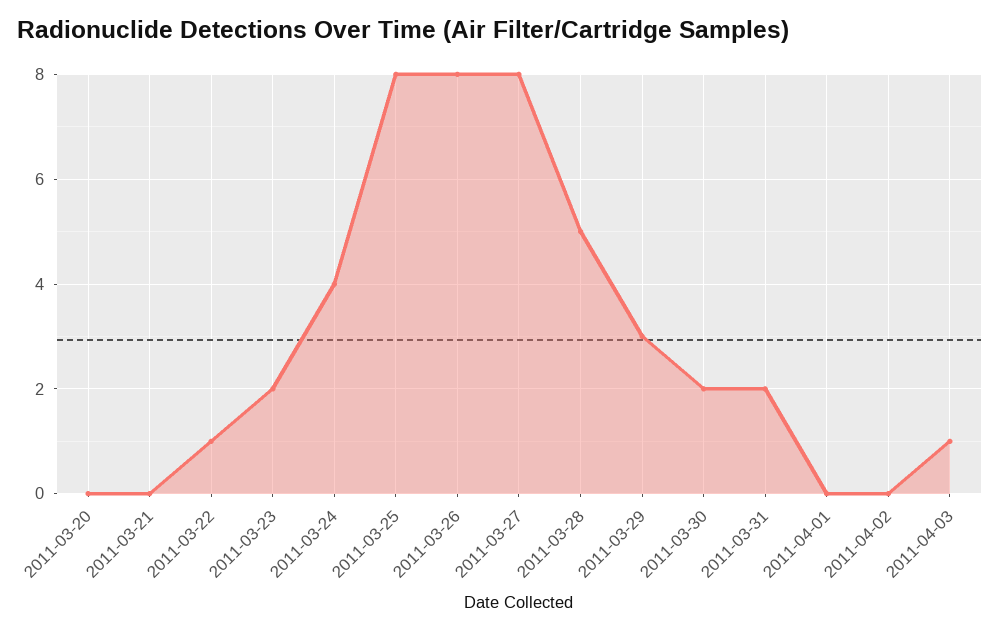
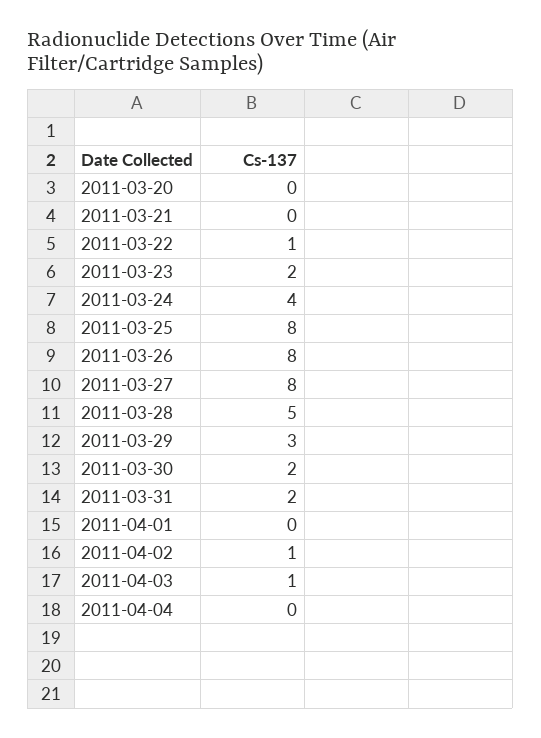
2011-04-02: 0 -> 1
2011-04-04: none -> 0

